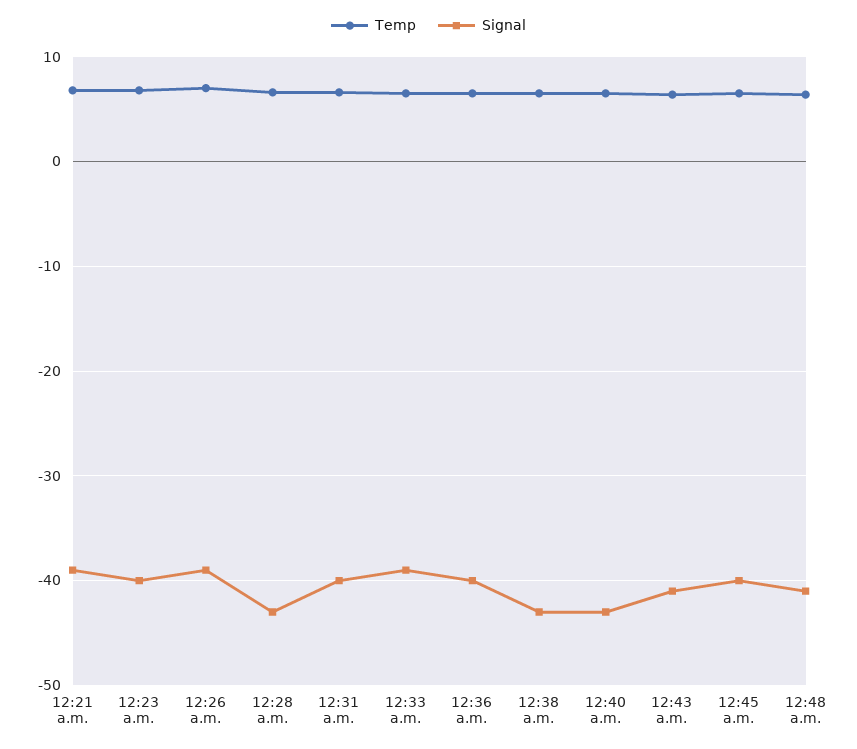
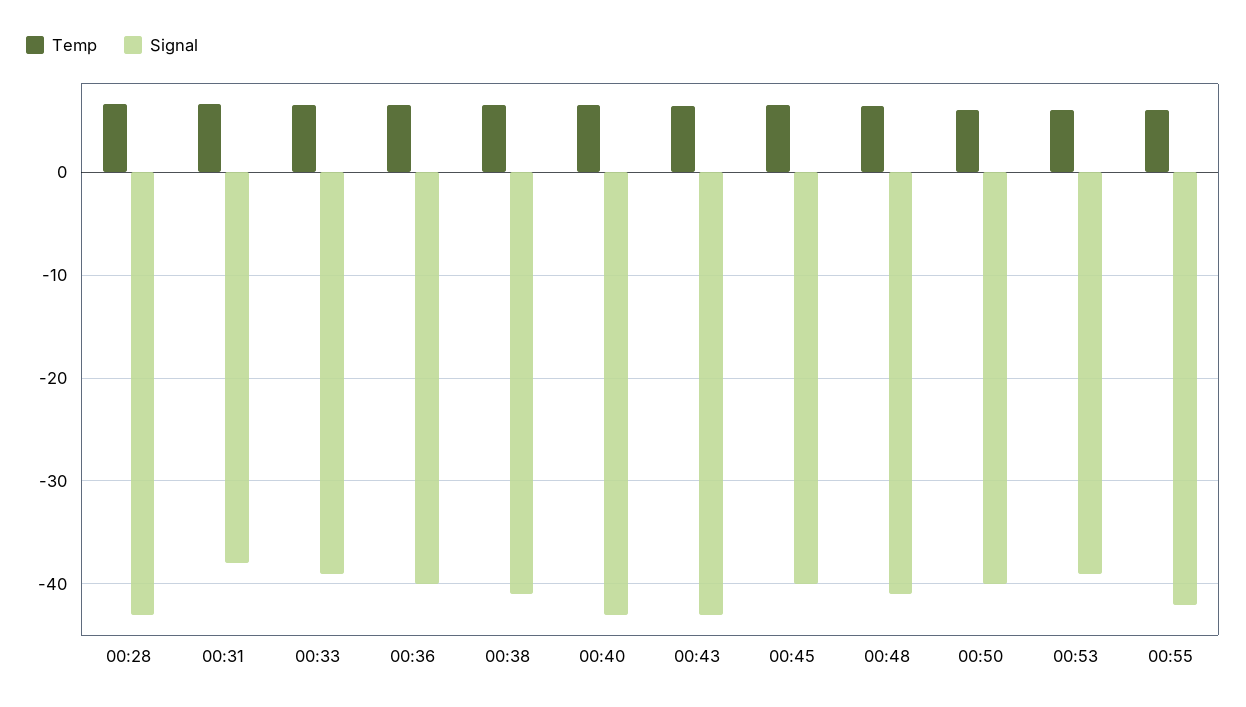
Temp, 12:21 a.m.: 7 -> none
Signal, 12:21 a.m.: -39 -> none
Temp, 12:23 a.m.: 7 -> none
Signal, 12:23 a.m.: -40 -> none
Temp, 12:26 a.m.: 7 -> none
Signal, 12:26 a.m.: -39 -> none
Signal, 12:31 a.m.: -40 -> -38
Signal, 12:38 a.m.: -43 -> -41
Signal, 12:43 a.m.: -41 -> -43
Temp, 00:50: none -> 6
Signal, 00:50: none -> -40
Temp, 00:53: none -> 6
Signal, 00:53: none -> -39
Temp, 00:55: none -> 6
Signal, 00:55: none -> -42

